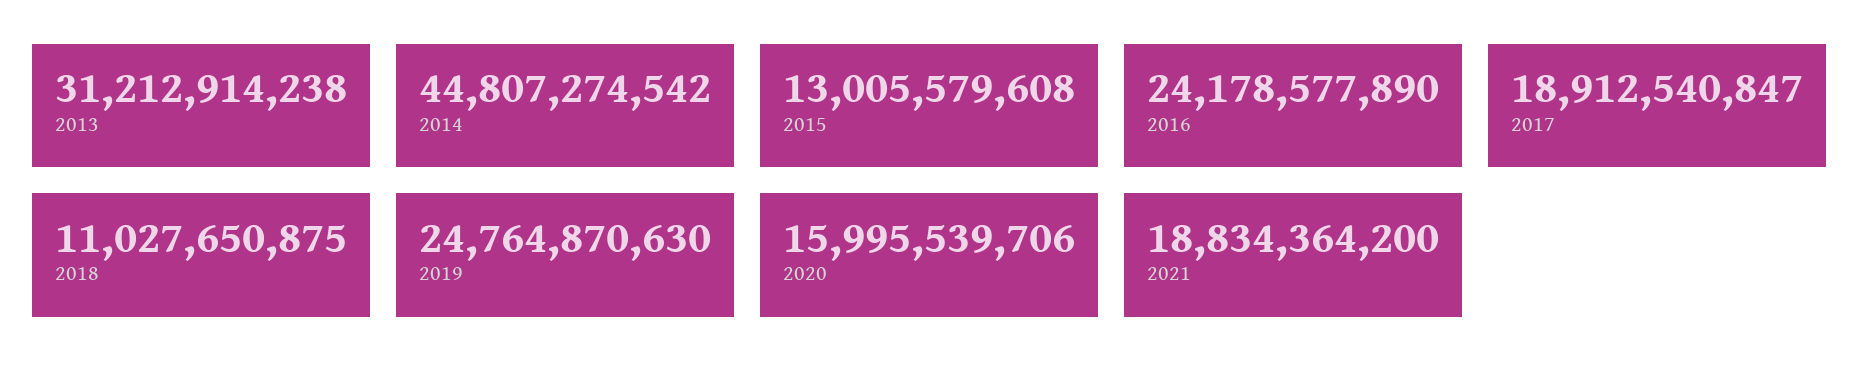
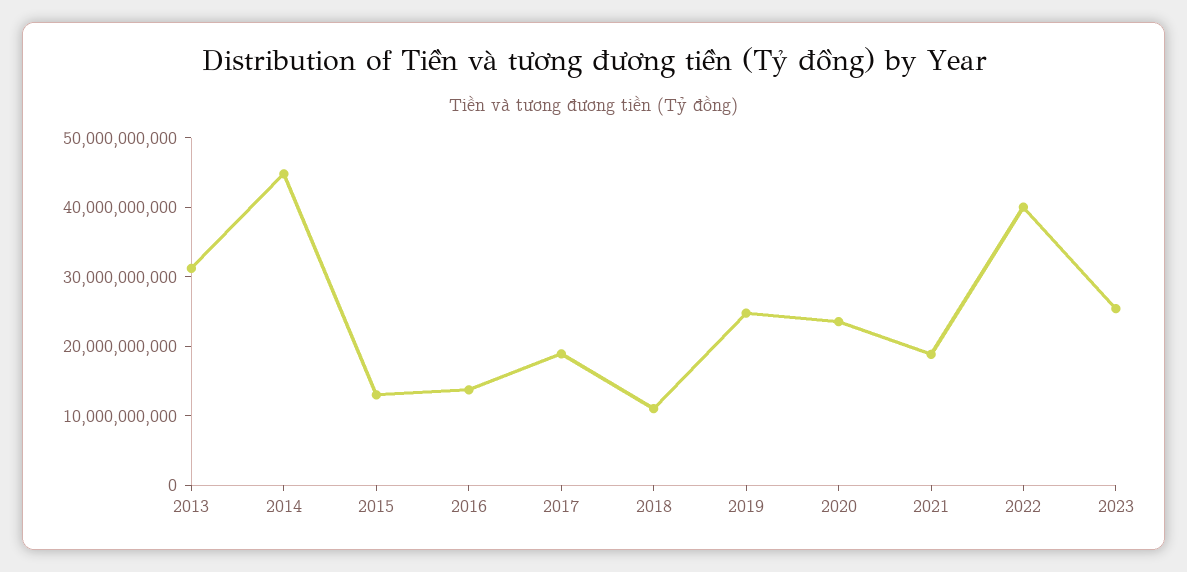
2016: 24178577890 -> 14000000000
2020: 15995539706 -> 24000000000
2022: none -> 40000000000
2023: none -> 26000000000

